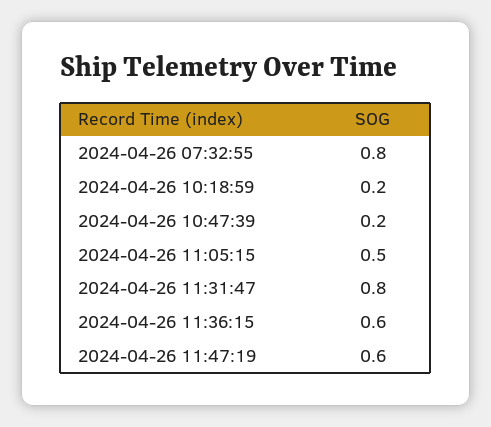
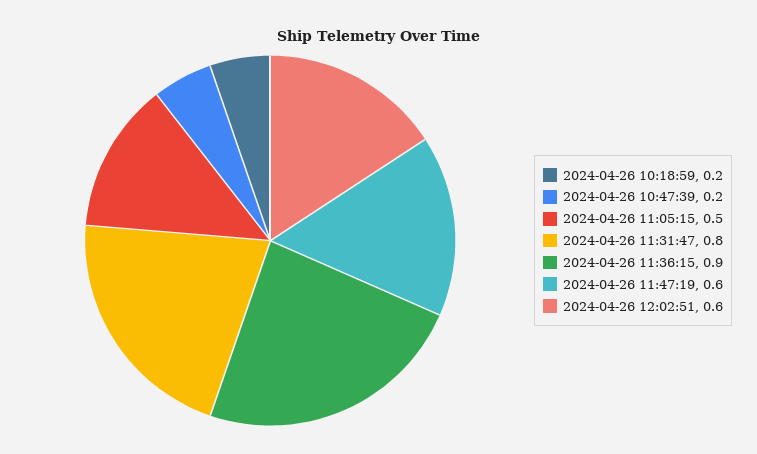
2024-04-26 07:32:55: 0.8 -> none
2024-04-26 11:36:15: 0.6 -> 0.9
2024-04-26 12:02:51: none -> 0.6

